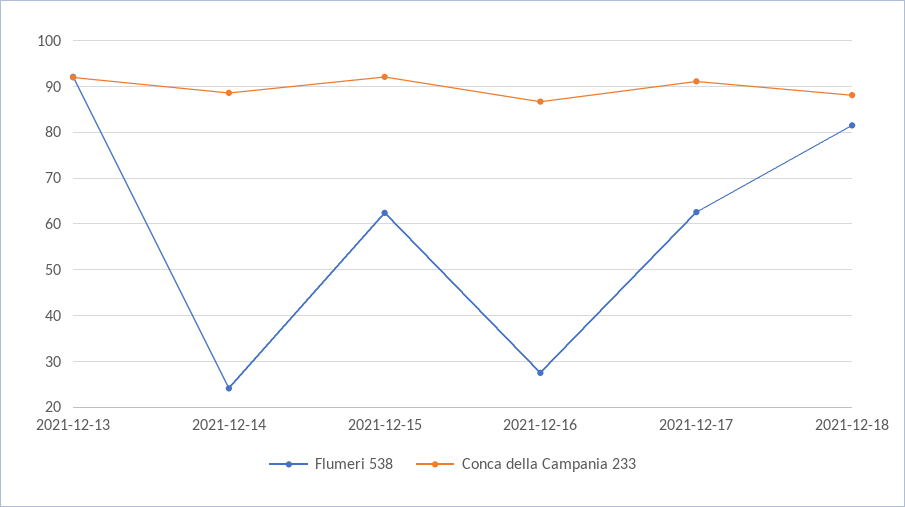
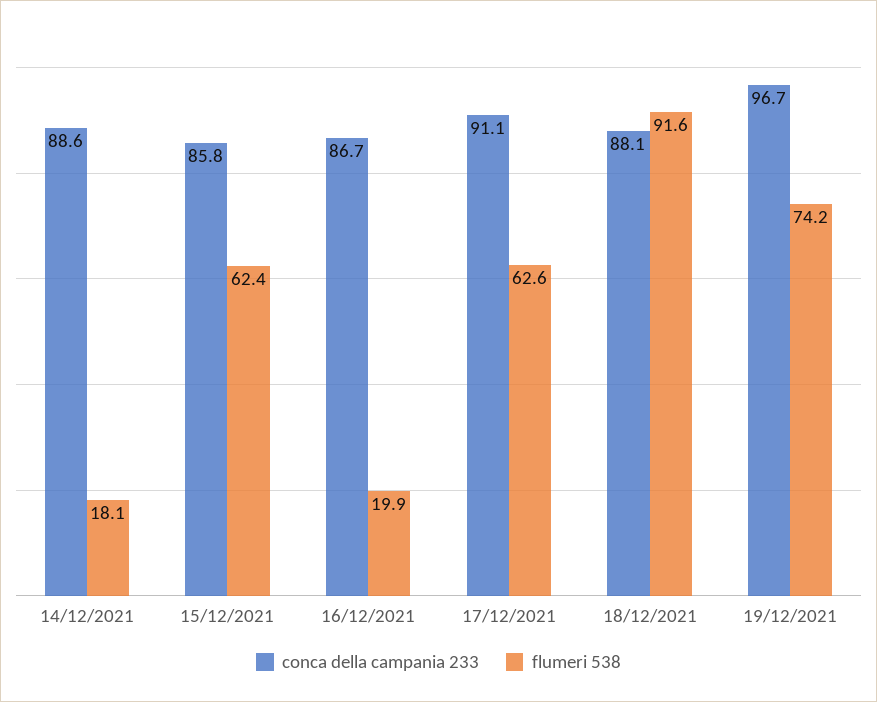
Flumeri 538, 2021-12-13: 92 -> none
Conca della Campania 233, 2021-12-13: 92 -> none
Flumeri 538, 2021-12-14: 24 -> 18.1
Conca della Campania 233, 2021-12-15: 92 -> 85.8
Flumeri 538, 2021-12-16: 28 -> 19.9
Flumeri 538, 2021-12-18: 82 -> 91.6
Conca della Campania 233, 19/12/2021: none -> 96.7
Flumeri 538, 19/12/2021: none -> 74.2

